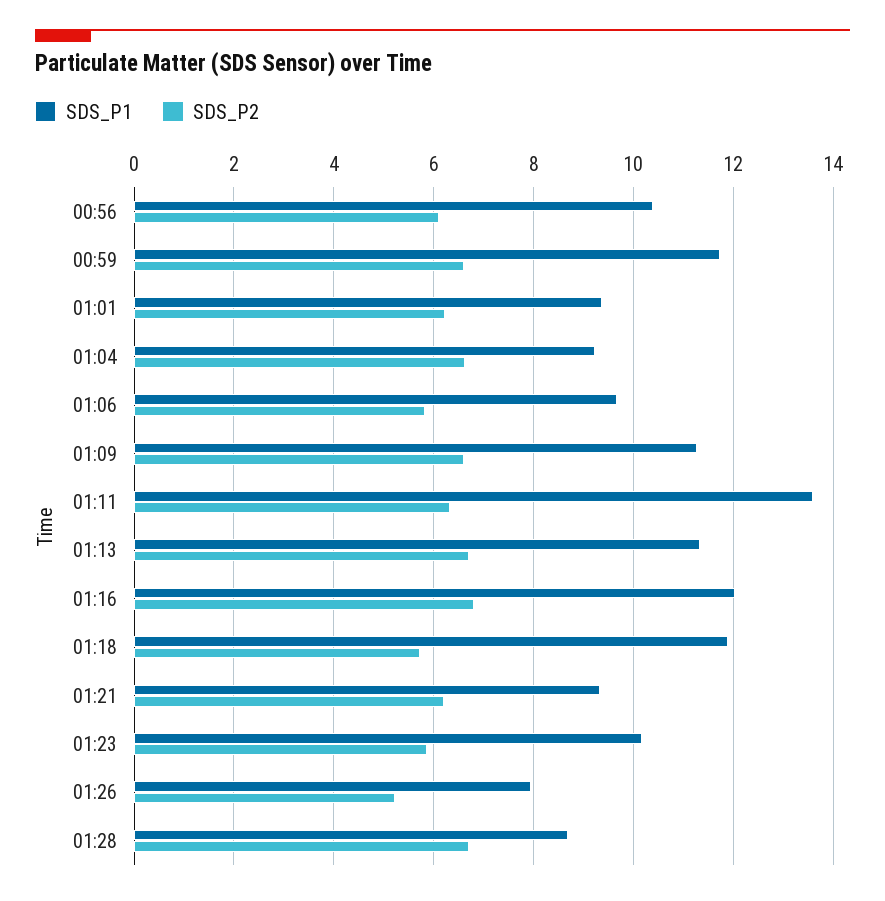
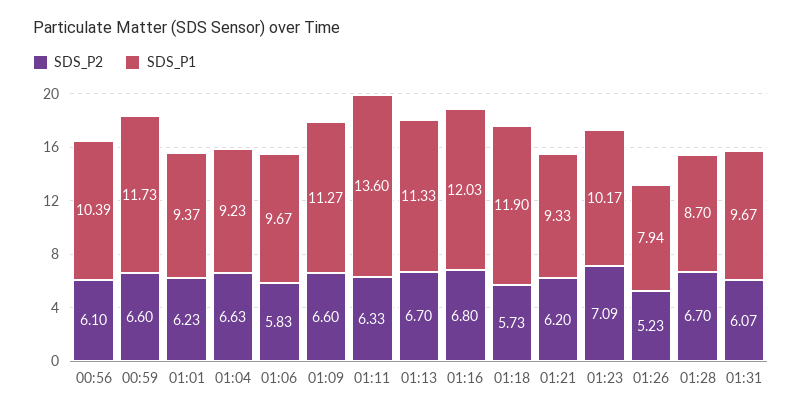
SDS_P2, 01:23: 5.8 -> 7.09
SDS_P2, 01:31: none -> 6.07
SDS_P1, 01:31: none -> 9.67

